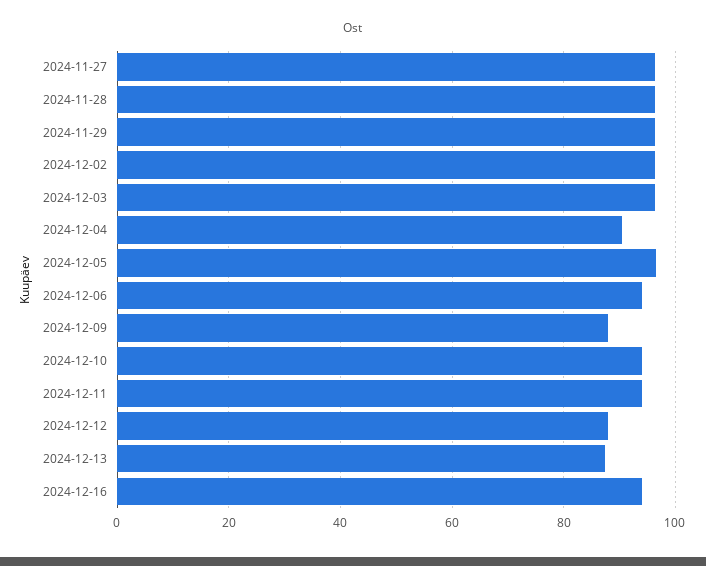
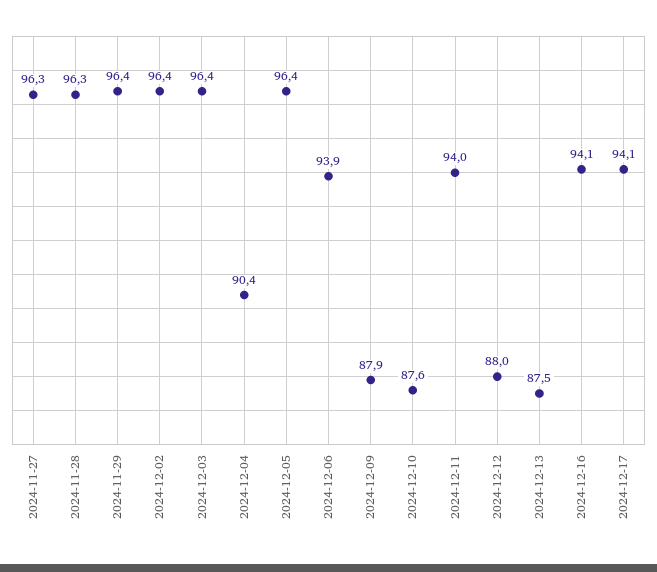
2024-12-10: 94 -> 87.6
2024-12-17: none -> 94.1

